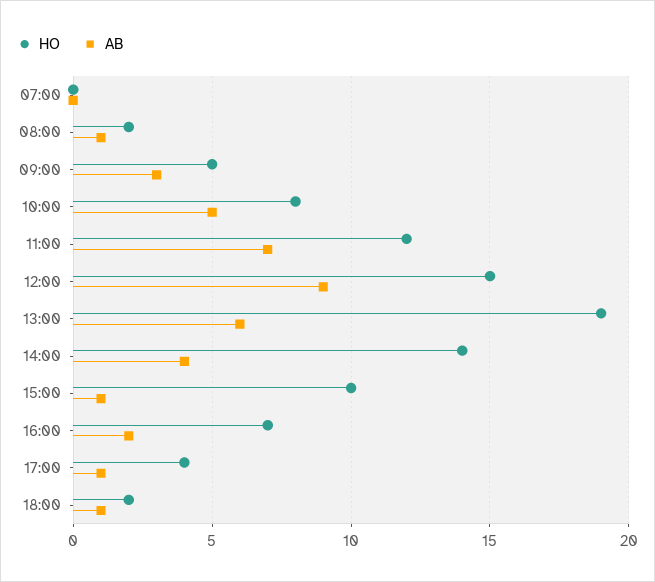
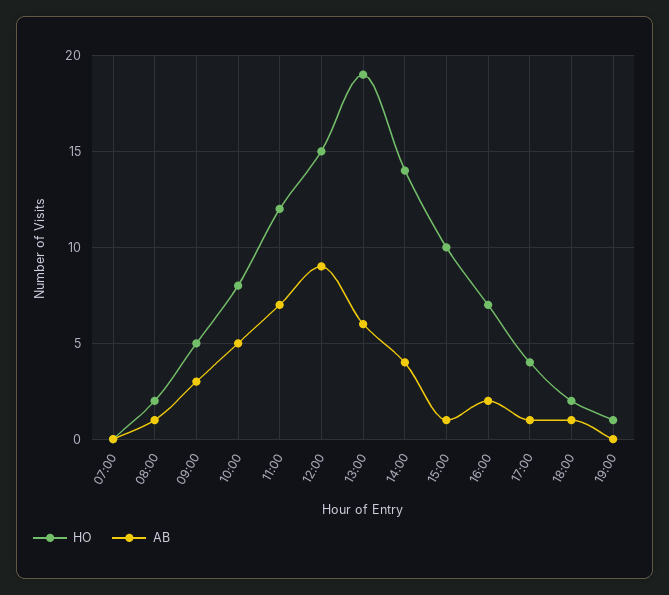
HO, 19:00: none -> 1
AB, 19:00: none -> 0

